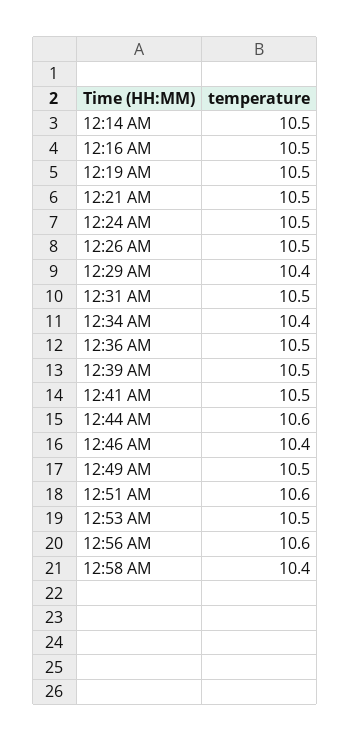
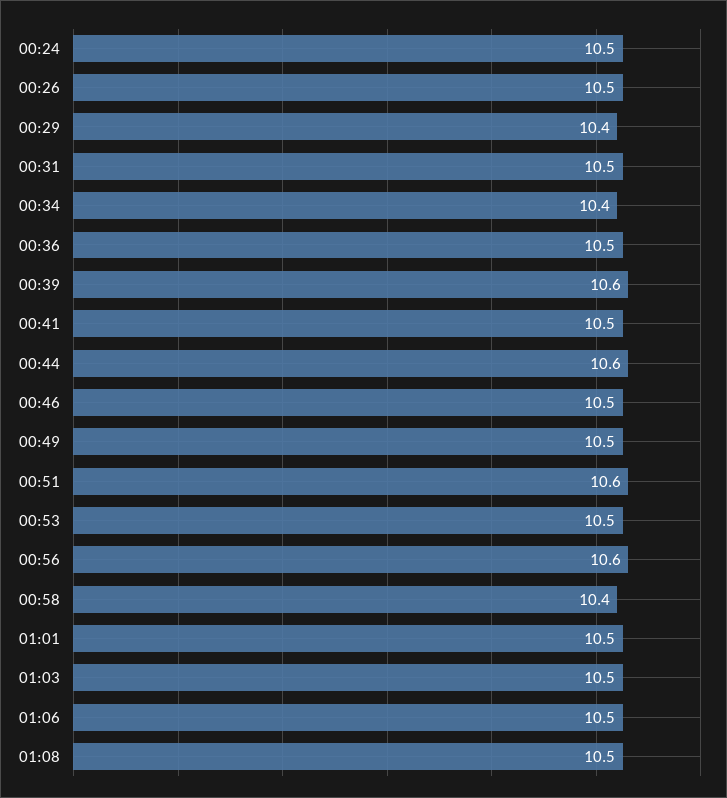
12:14 AM: 10.5 -> none
12:16 AM: 10.5 -> none
12:19 AM: 10.5 -> none
12:21 AM: 10.5 -> none
12:39 AM: 10.5 -> 10.6
12:46 AM: 10.4 -> 10.5
01:01: none -> 10.5
01:03: none -> 10.5
01:06: none -> 10.5
01:08: none -> 10.5

